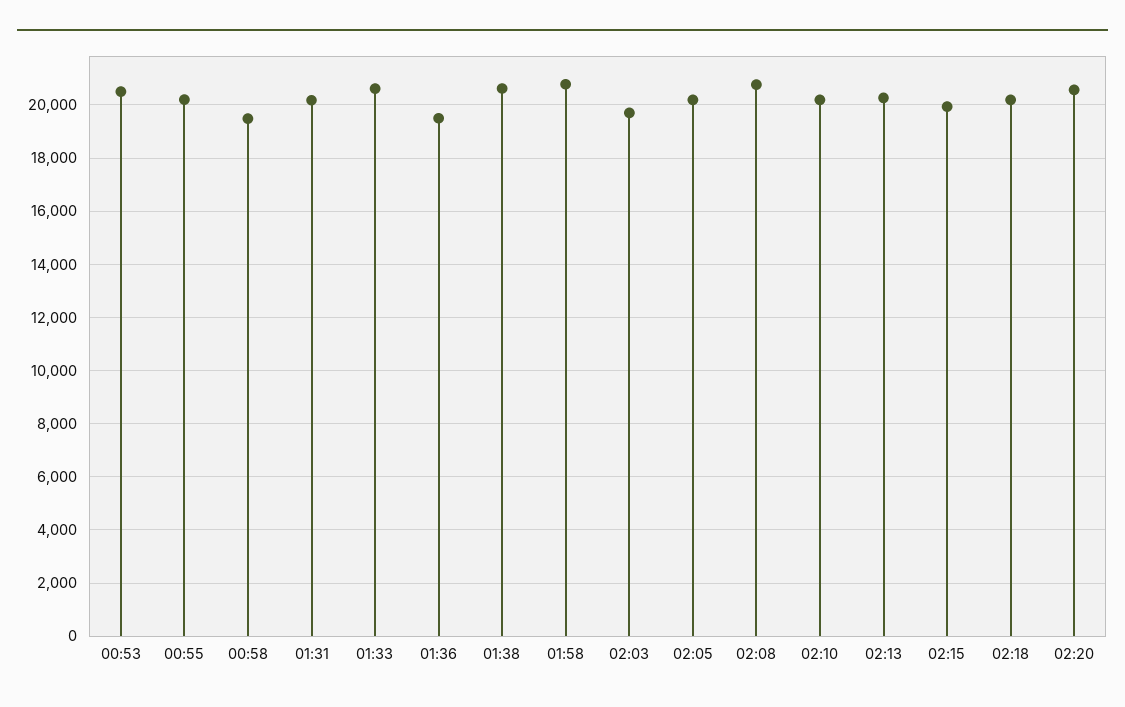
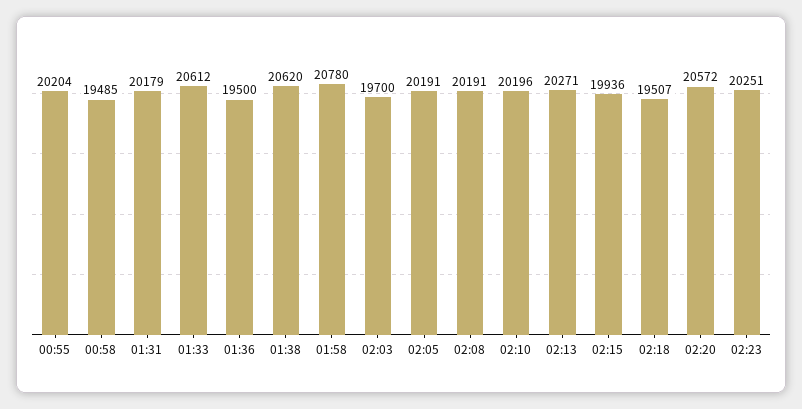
00:53: 20500 -> none
02:08: 20750 -> 20191
02:18: 20250 -> 19507
02:23: none -> 20251

